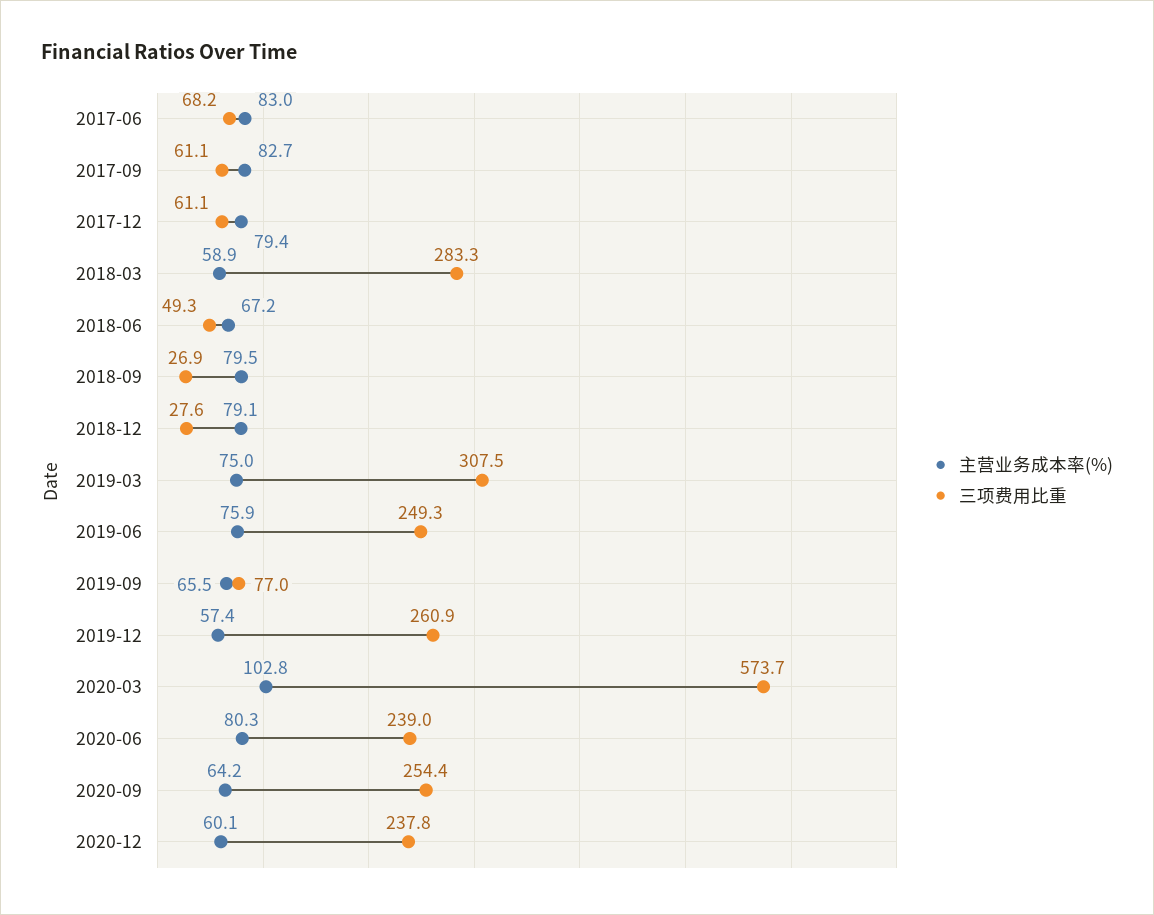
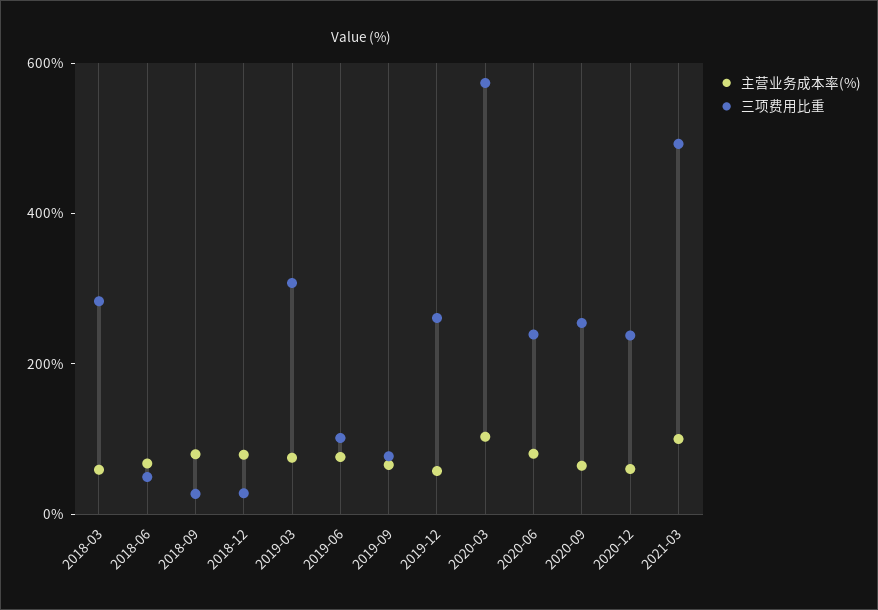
主营业务成本率(%), 2017-06: 83 -> none
三项费用比重, 2017-06: 68.2 -> none
主营业务成本率(%), 2017-09: 82.7 -> none
三项费用比重, 2017-09: 61.1 -> none
主营业务成本率(%), 2017-12: 79.4 -> none
三项费用比重, 2017-12: 61.1 -> none
三项费用比重, 2019-06: 249.3 -> 100
主营业务成本率(%), 2021-03: none -> 100
三项费用比重, 2021-03: none -> 500

